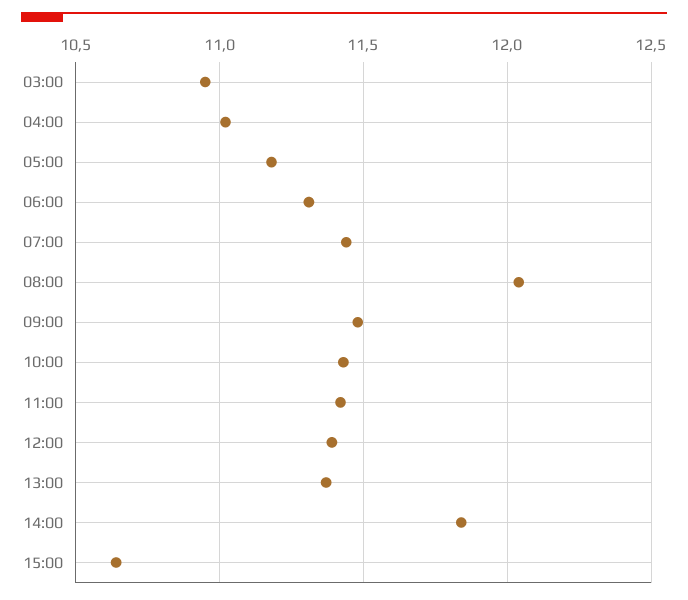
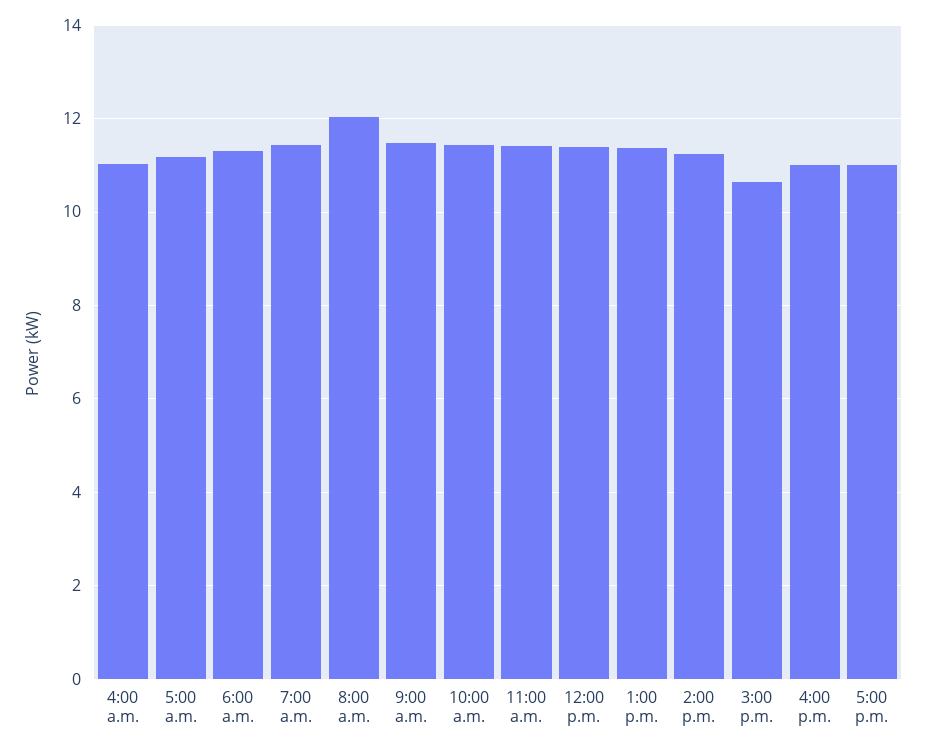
03:00: 10.95 -> none
14:00: 11.85 -> 11.2
4:00 p.m.: none -> 11
5:00 p.m.: none -> 11

